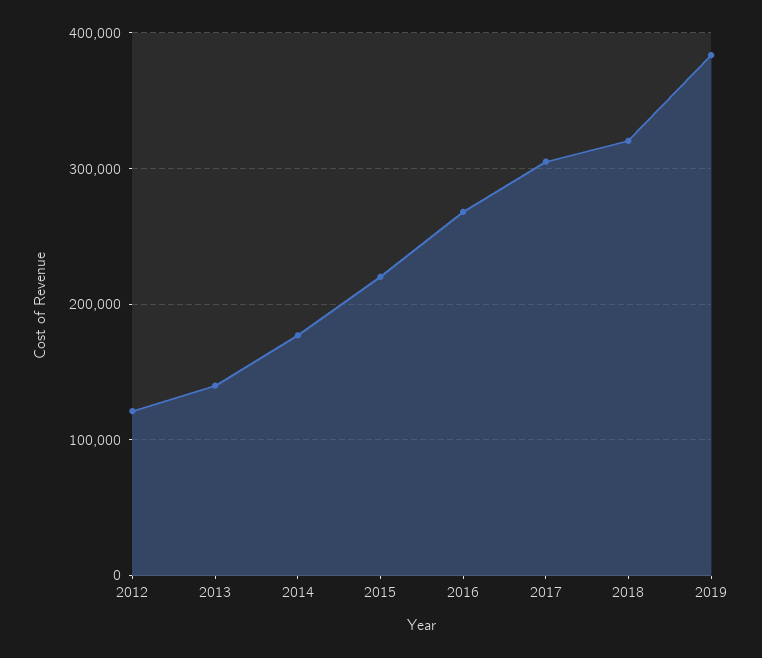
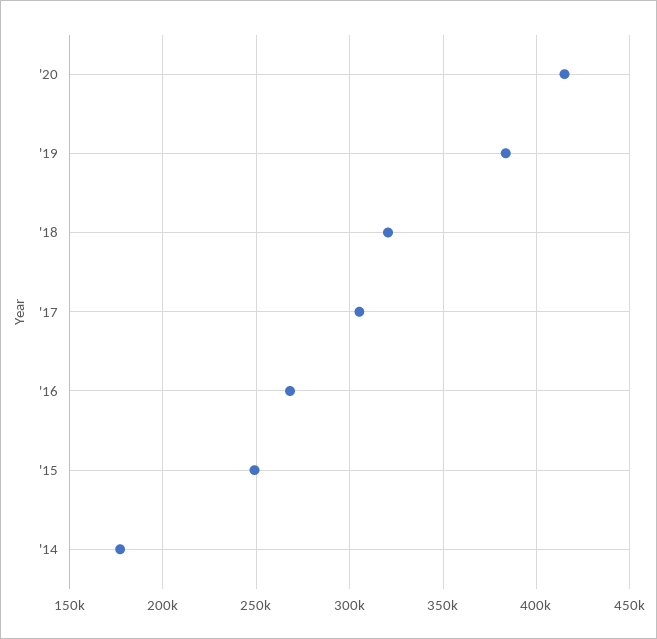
2012: 120000 -> none
2013: 140000 -> none
2015: 220000 -> 250000
'20: none -> 415000

